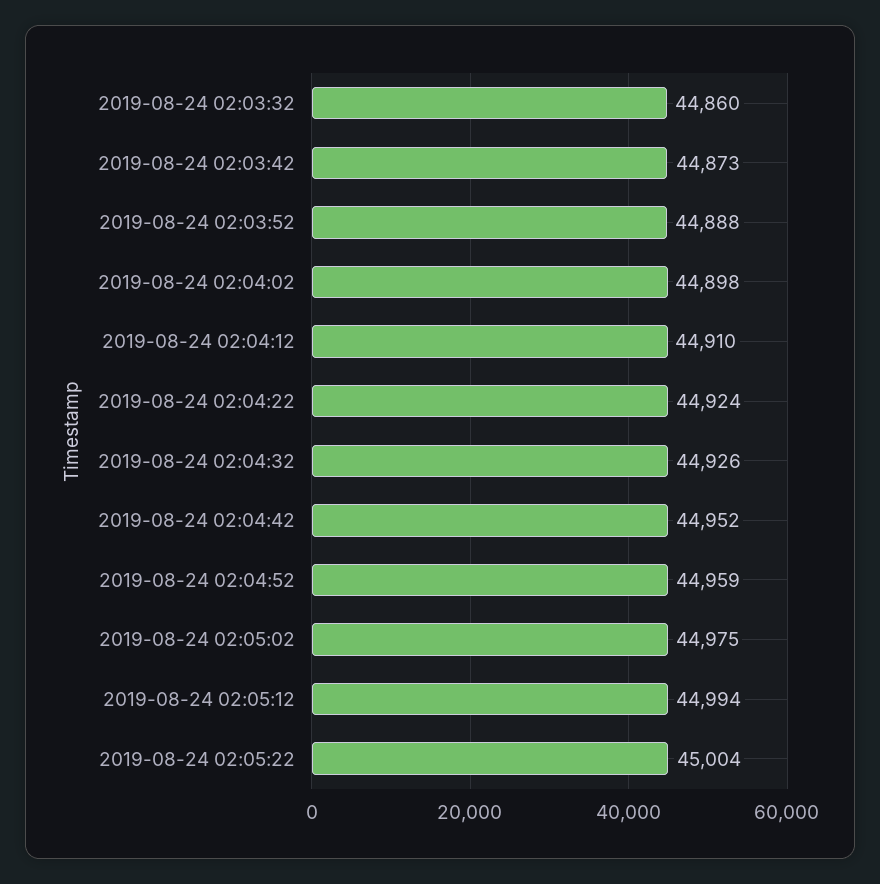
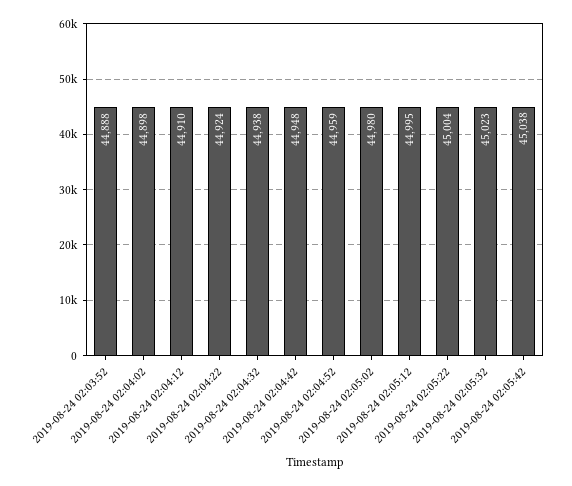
2019-08-24 02:03:32: 44860 -> none
2019-08-24 02:03:42: 44873 -> none
2019-08-24 02:04:32: 44926 -> 44938
2019-08-24 02:04:42: 44952 -> 44948
2019-08-24 02:05:02: 44975 -> 44980
2019-08-24 02:05:12: 44994 -> 44995
2019-08-24 02:05:32: none -> 45023
2019-08-24 02:05:42: none -> 45038

